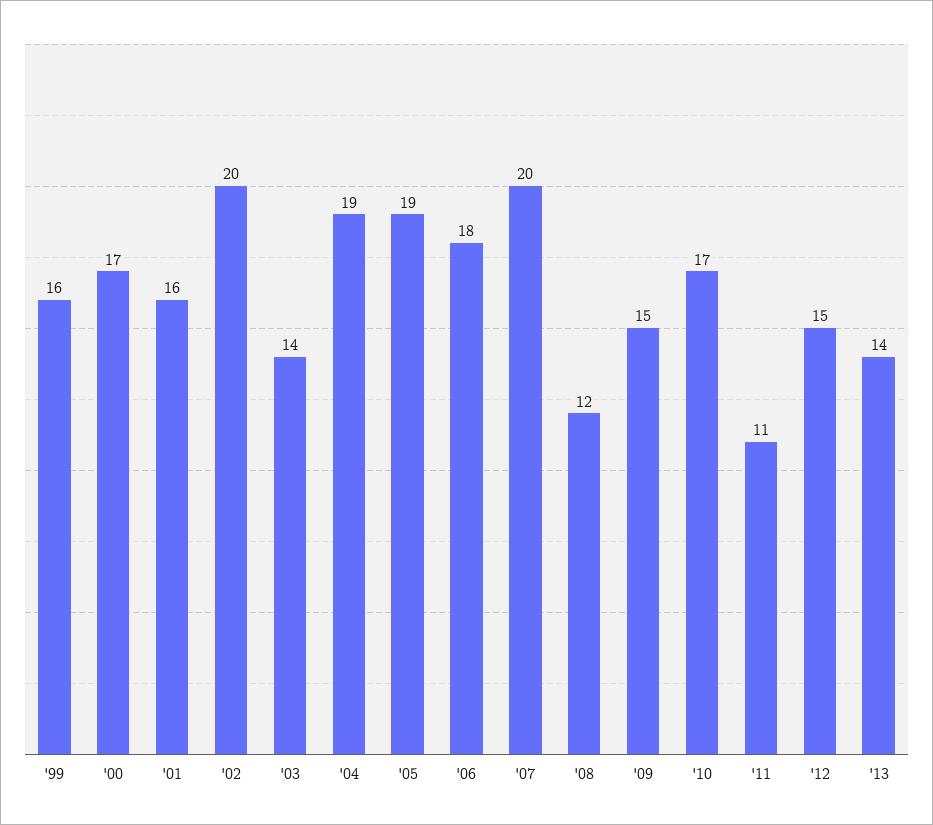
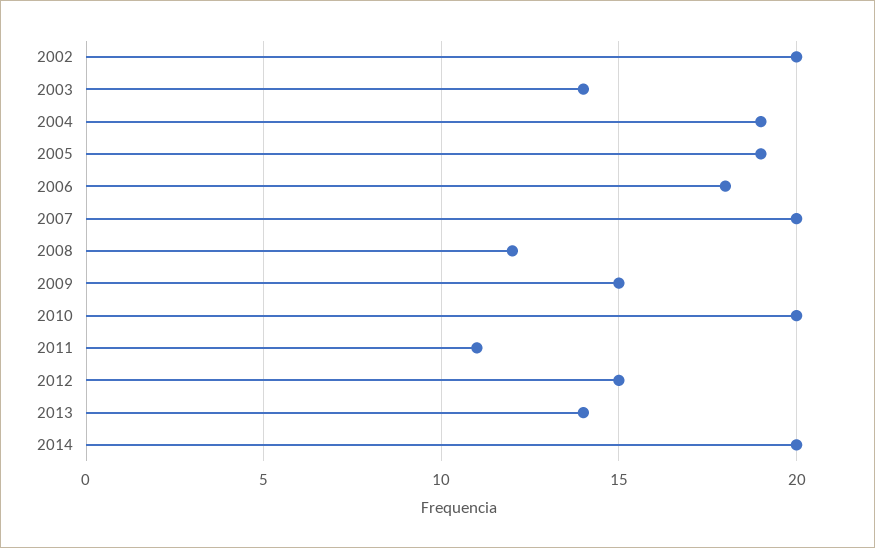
'99: 16 -> none
'00: 17 -> none
'01: 16 -> none
'10: 17 -> 20
2014: none -> 20

